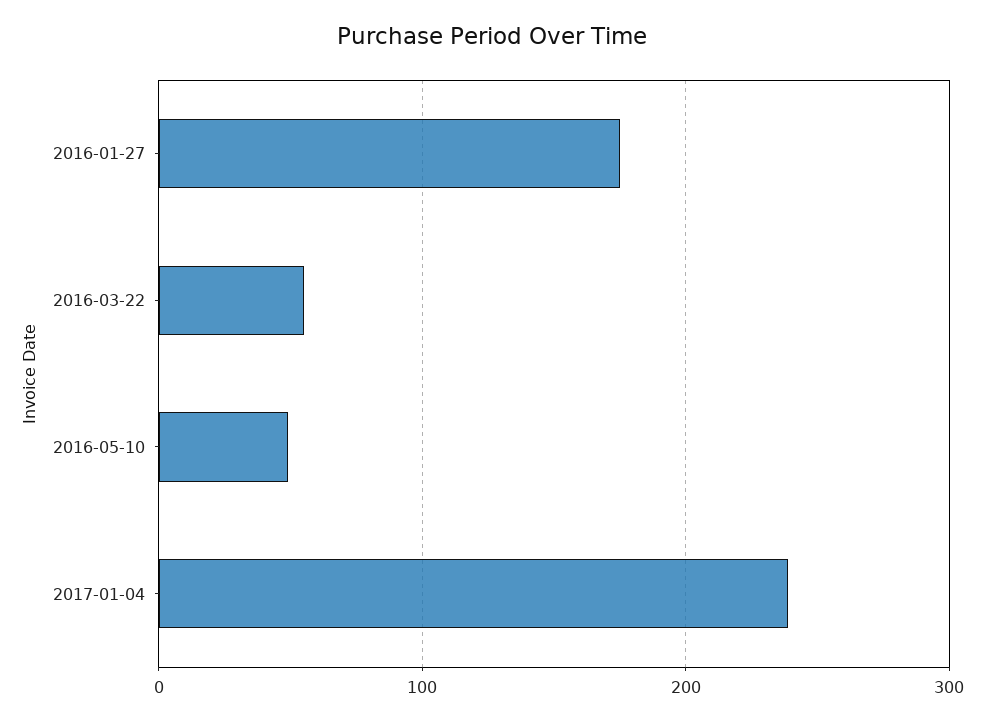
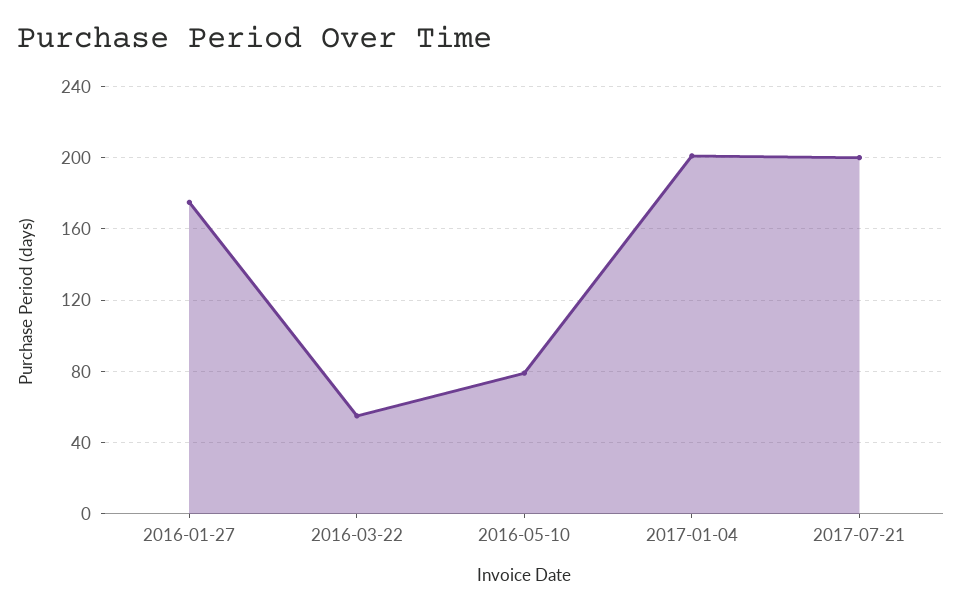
2016-05-10: 50 -> 80
2017-01-04: 240 -> 200
2017-07-21: none -> 200

